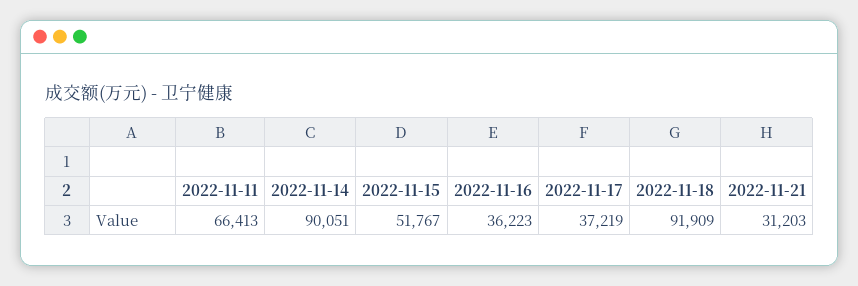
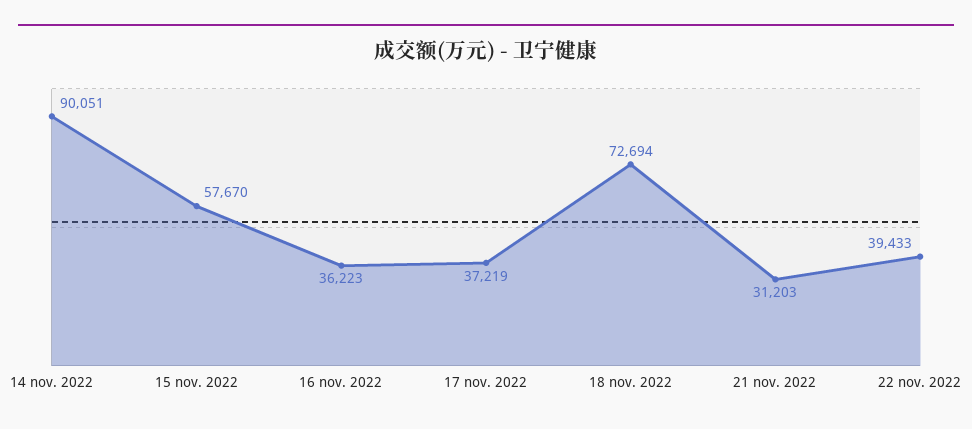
2022-11-11: 66413 -> none
2022-11-15: 51767 -> 57670
2022-11-18: 91909 -> 72694
22 nov. 2022: none -> 39433

